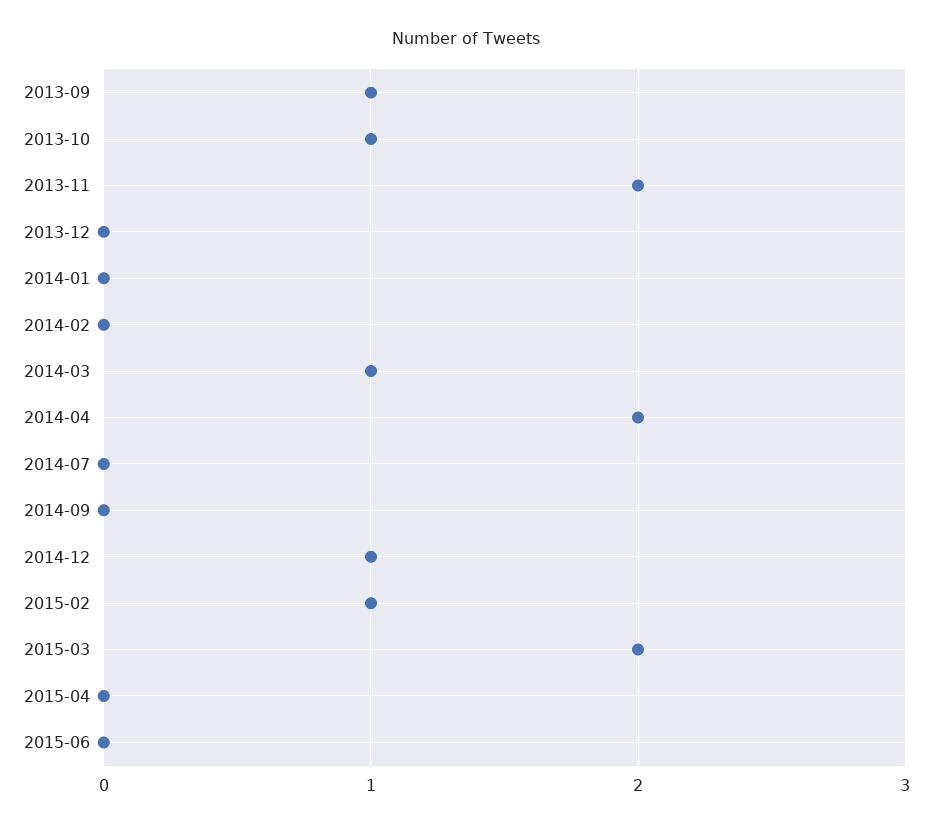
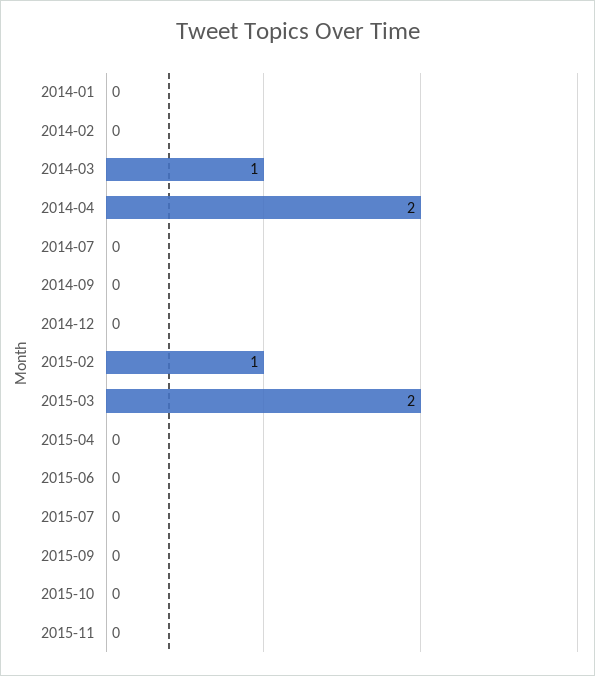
2013-09: 1 -> none
2013-10: 1 -> none
2013-11: 2 -> none
2013-12: 0 -> none
2014-12: 1 -> 0
2015-07: none -> 0
2015-09: none -> 0
2015-10: none -> 0
2015-11: none -> 0

